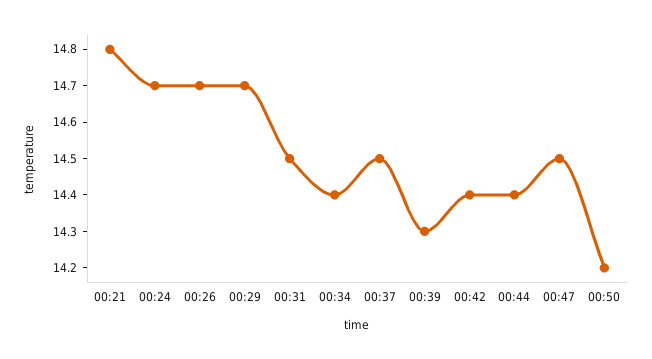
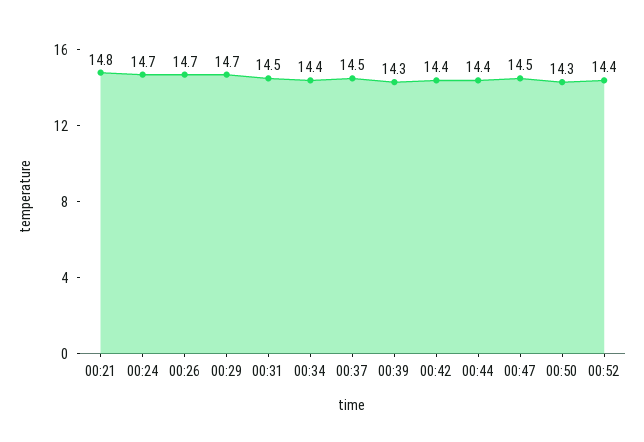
00:50: 14.2 -> 14.3
00:52: none -> 14.4

